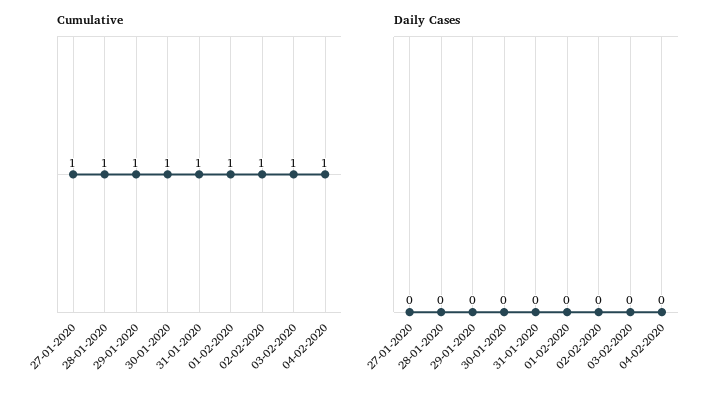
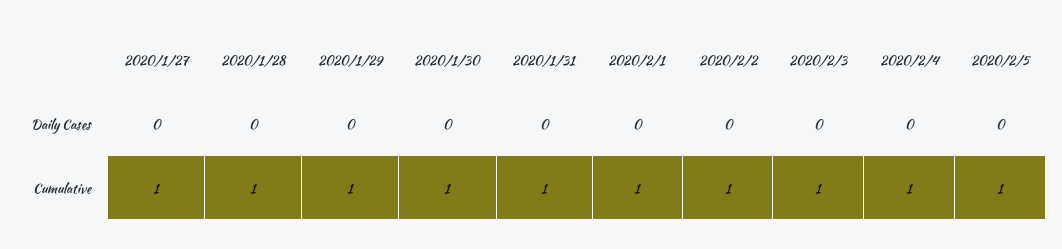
Daily Cases, 2020/2/5: none -> 0
Cumulative, 2020/2/5: none -> 1

